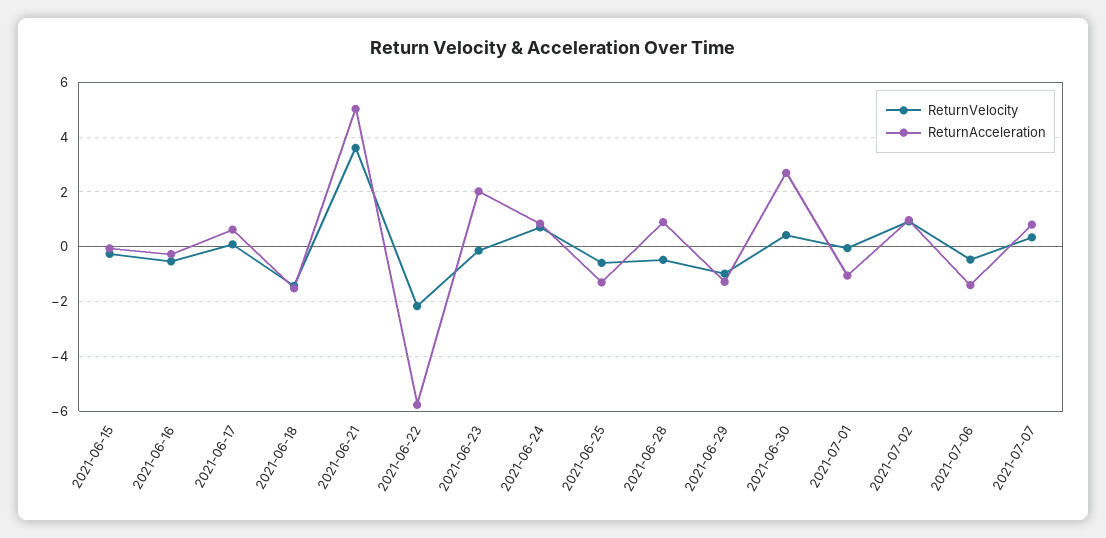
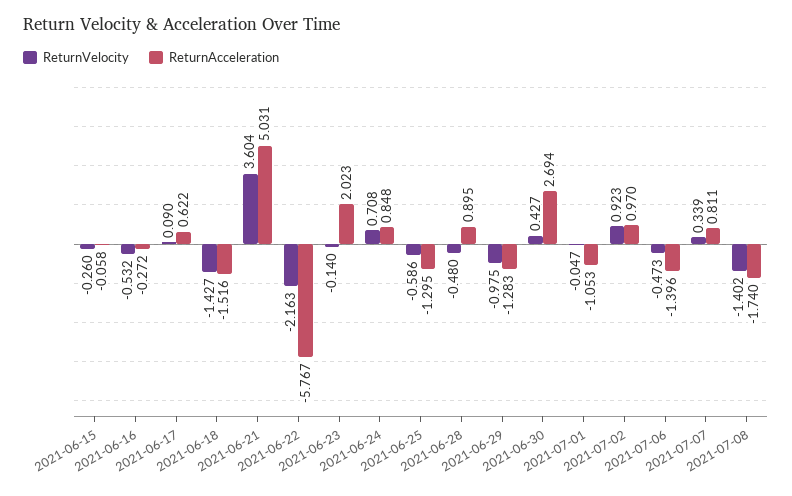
ReturnVelocity, 2021-07-08: none -> -1.402
ReturnAcceleration, 2021-07-08: none -> -1.74

